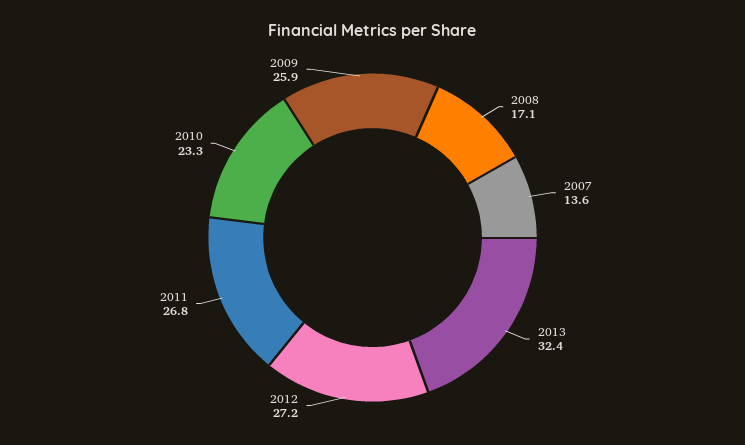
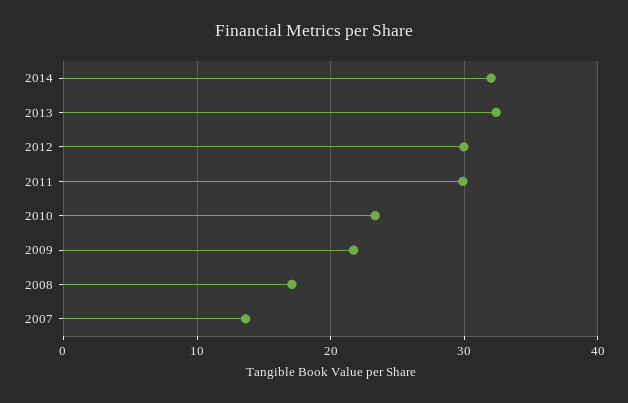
2012: 27.2 -> 30
2011: 26.8 -> 30
2009: 25.9 -> 22
2014: none -> 32

